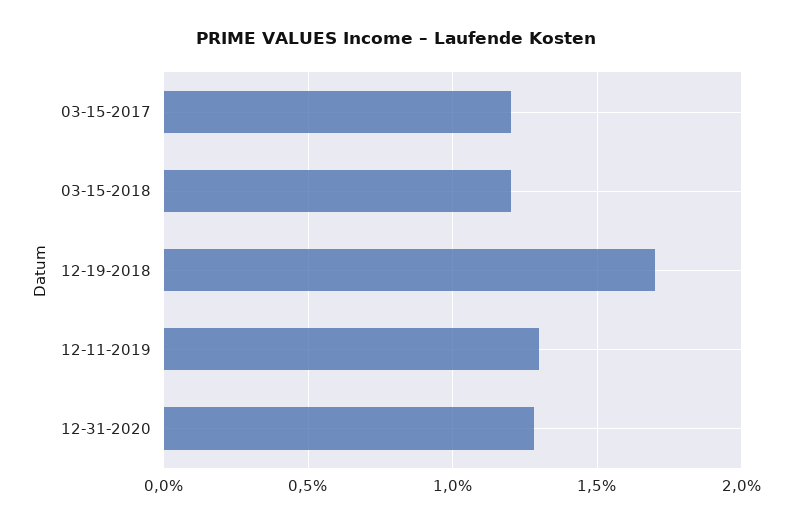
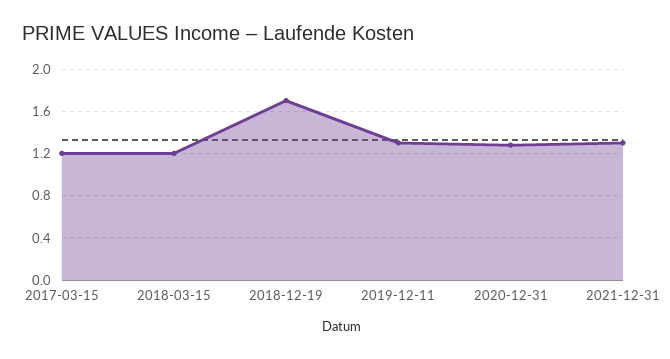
2021-12-31: none -> 1.3

